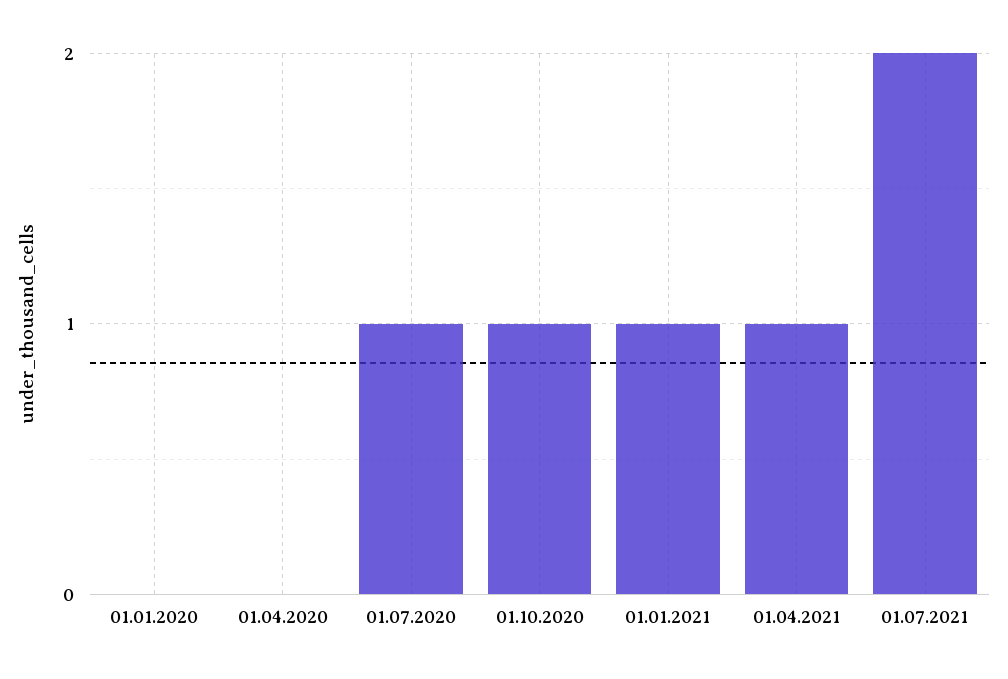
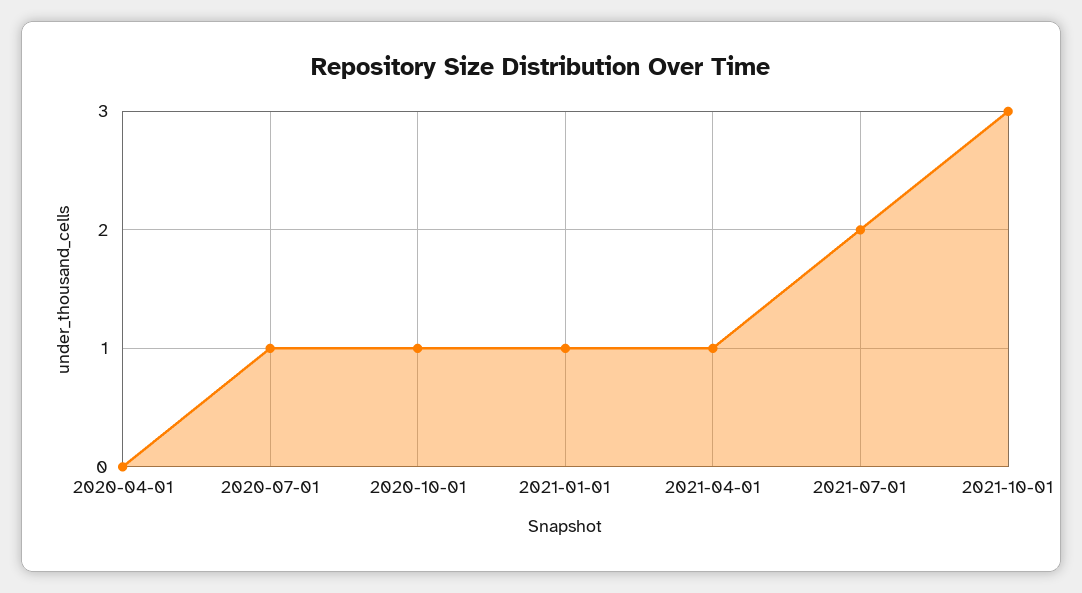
01.01.2020: 0 -> none
2021-10-01: none -> 3

